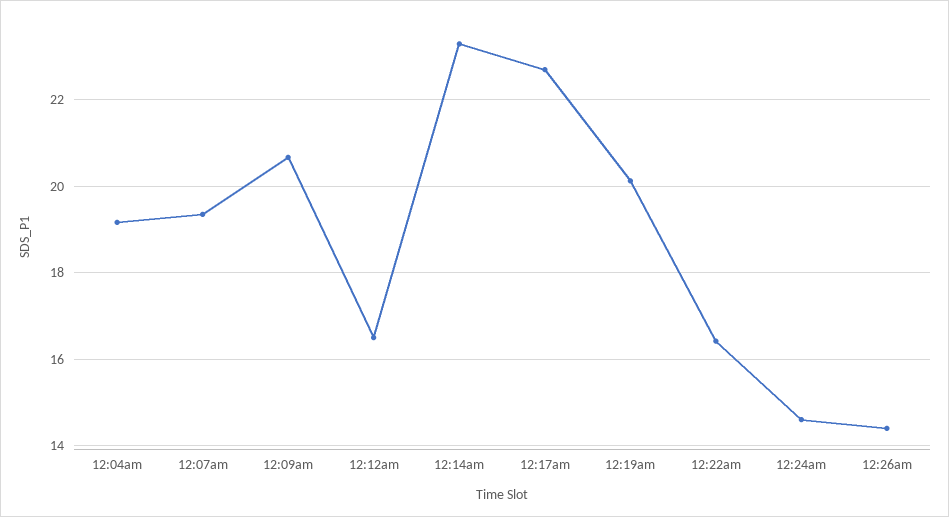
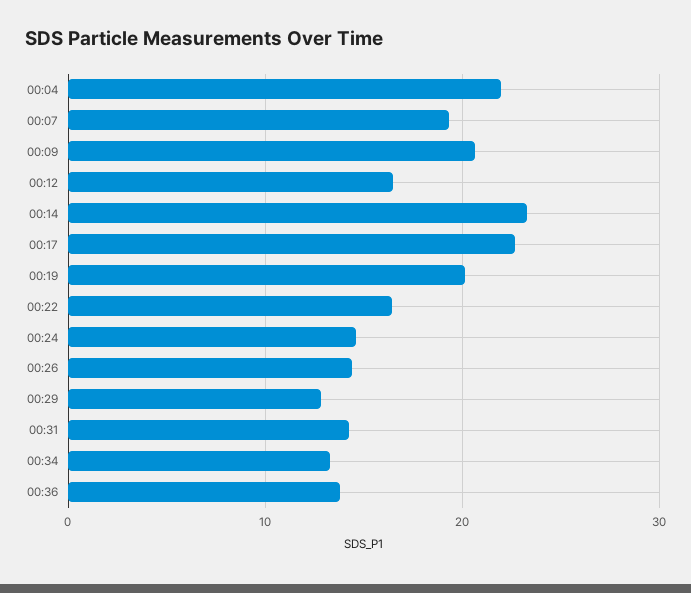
12:04am: 19.2 -> 22
00:29: none -> 13
00:31: none -> 14
00:34: none -> 13
00:36: none -> 14

